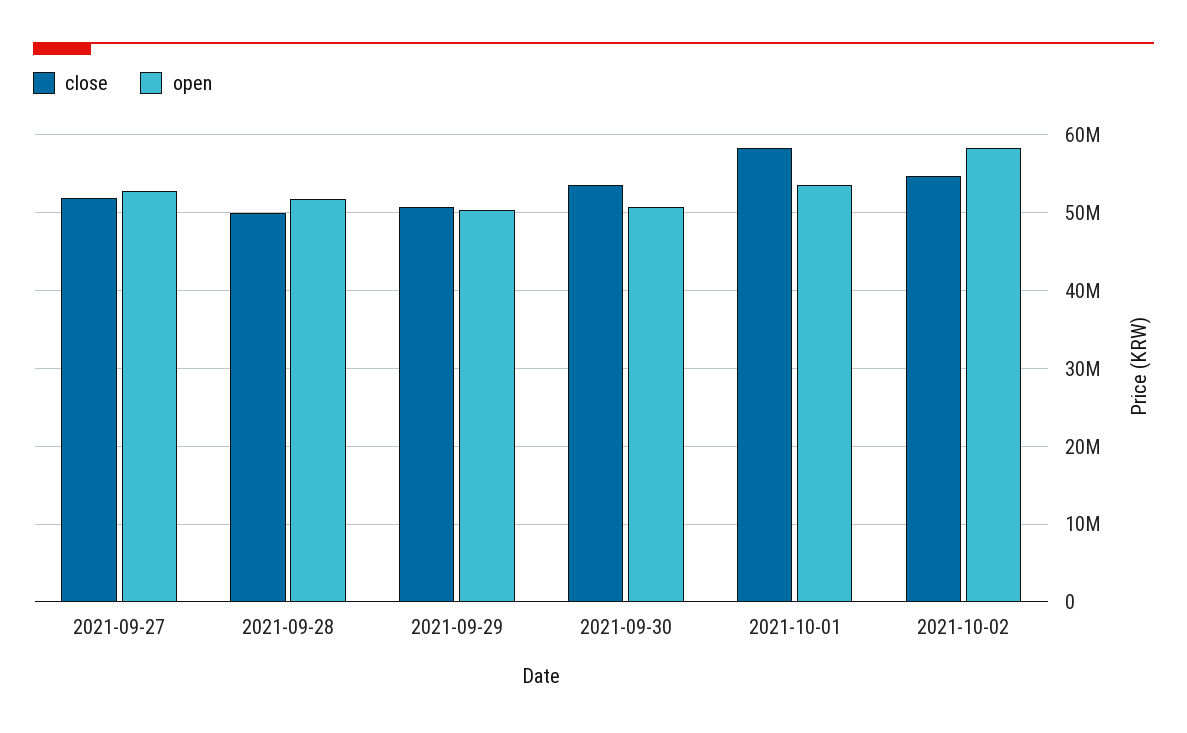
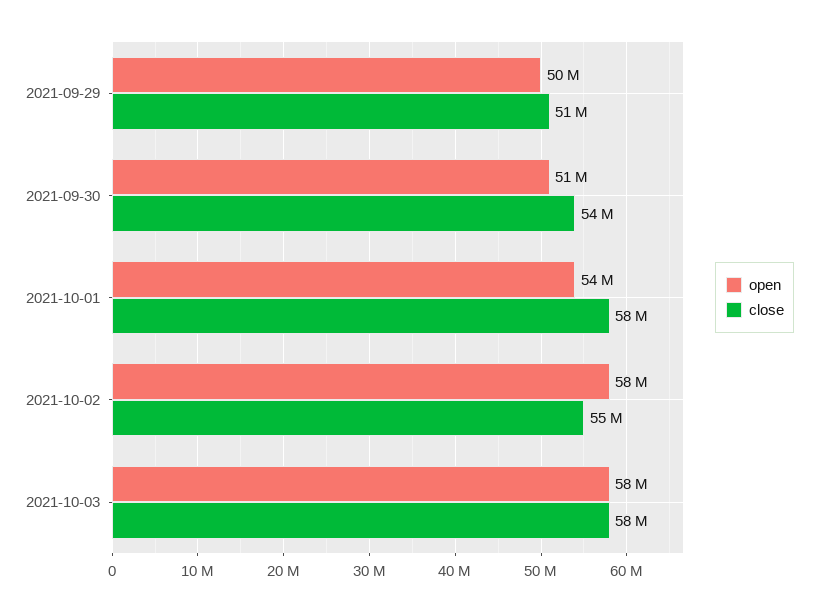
close, 2021-09-27: 52000000 -> none
open, 2021-09-27: 53000000 -> none
close, 2021-09-28: 50000000 -> none
open, 2021-09-28: 52000000 -> none
open, 2021-10-03: none -> 58000000
close, 2021-10-03: none -> 58000000

